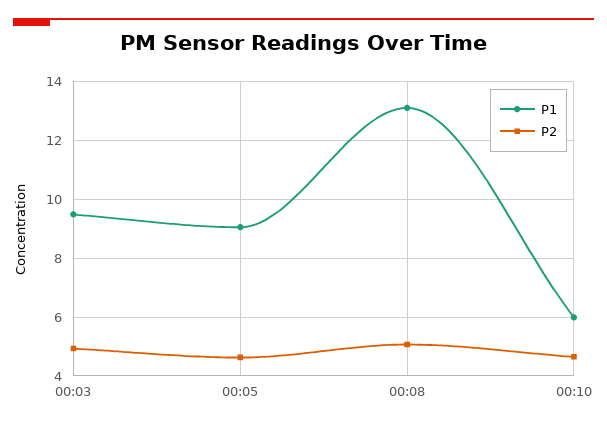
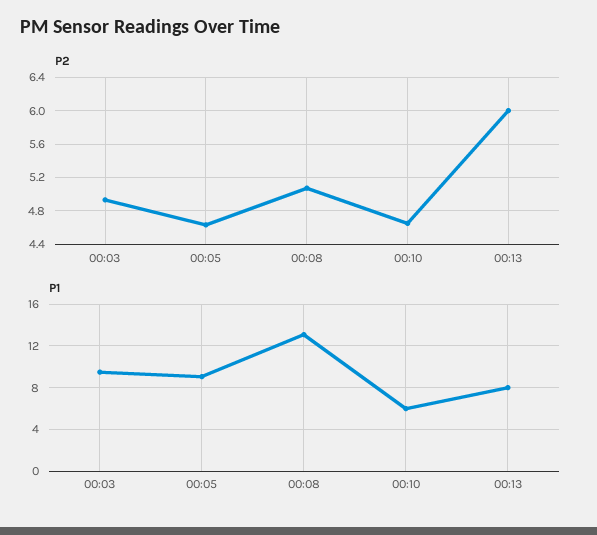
P2, 00:13: none -> 6
P1, 00:13: none -> 8

